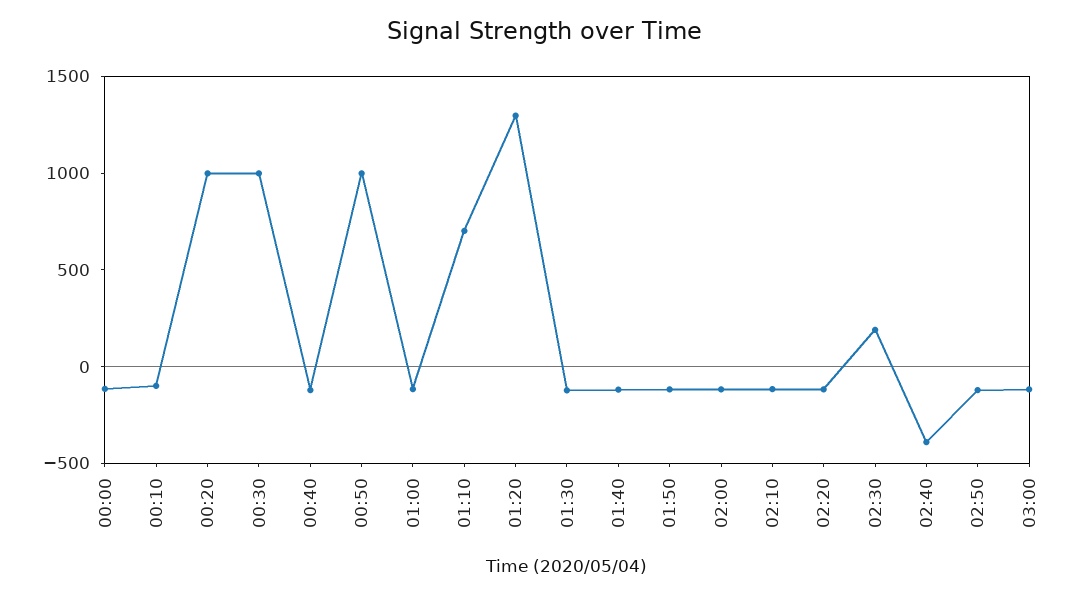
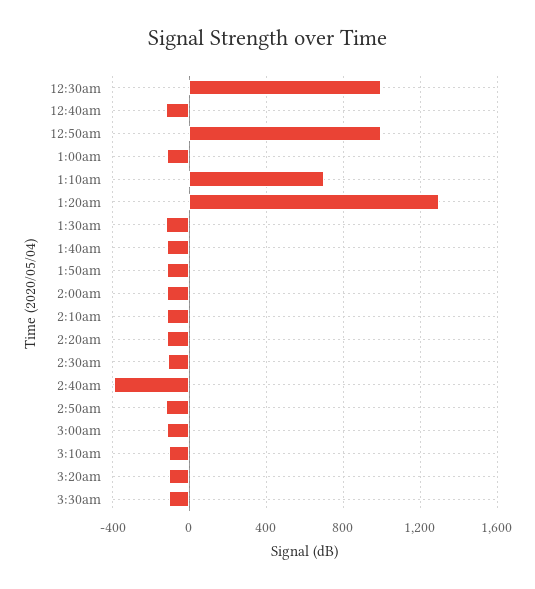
00:00: -100 -> none
00:10: -100 -> none
00:20: 1000 -> none
02:30: 200 -> -100
3:10am: none -> -100
3:20am: none -> -100
3:30am: none -> -100

